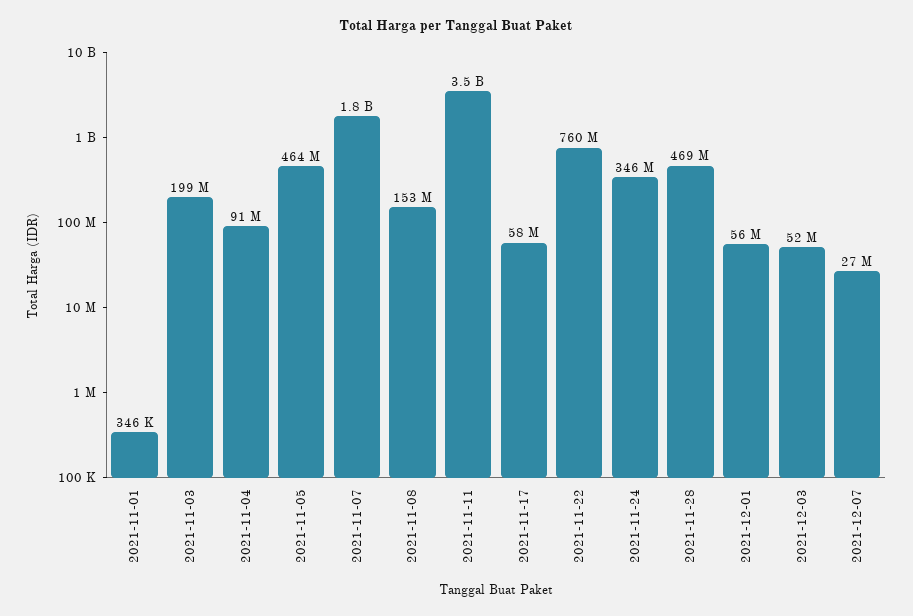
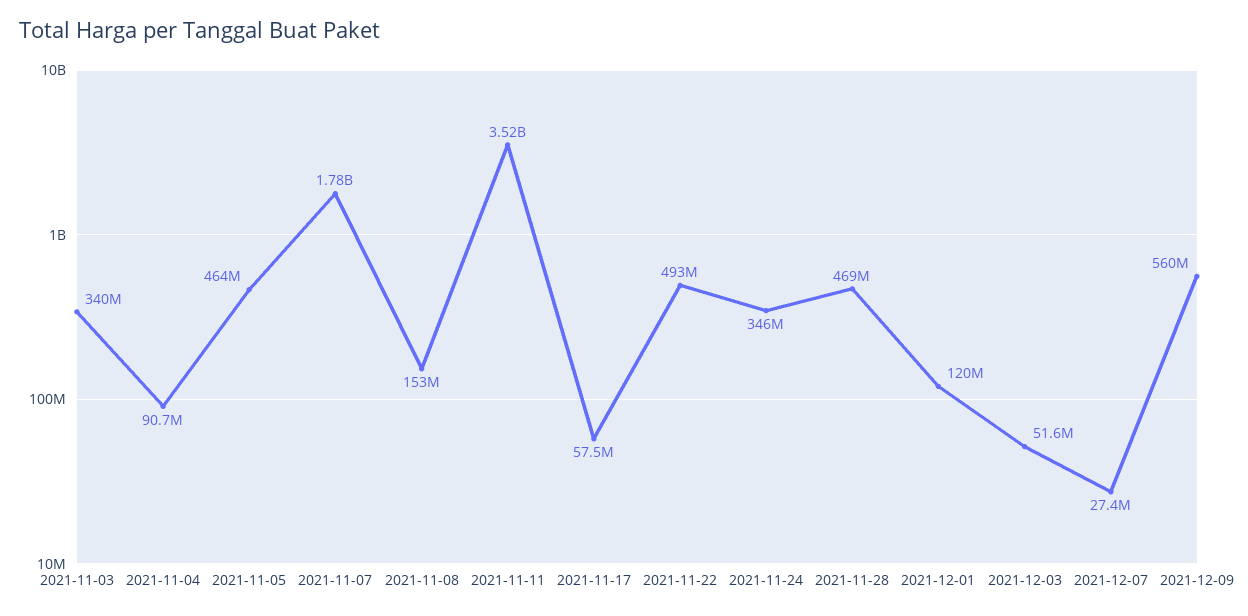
2021-11-01: 346000 -> none
2021-11-03: 199000000 -> 340000000
2021-11-22: 760000000 -> 493000000
2021-12-01: 56000000 -> 120000000
2021-12-09: none -> 560000000

